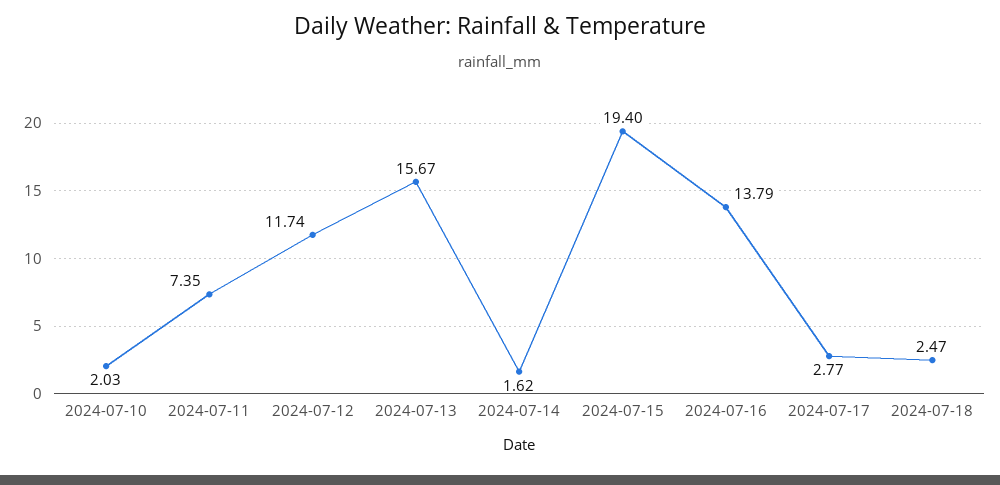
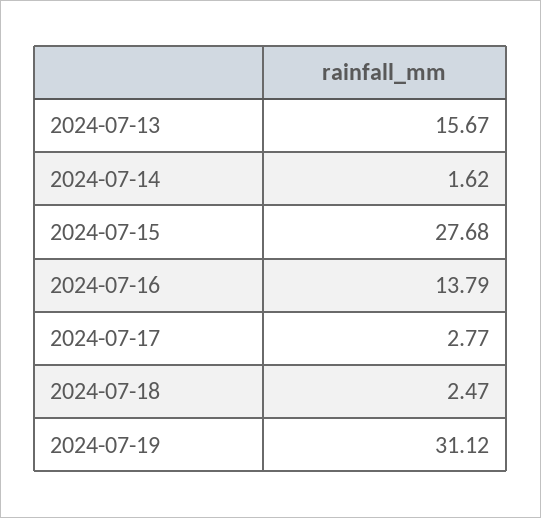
2024-07-10: 2.03 -> none
2024-07-11: 7.35 -> none
2024-07-12: 11.74 -> none
2024-07-15: 19.4 -> 27.68
2024-07-19: none -> 31.12

